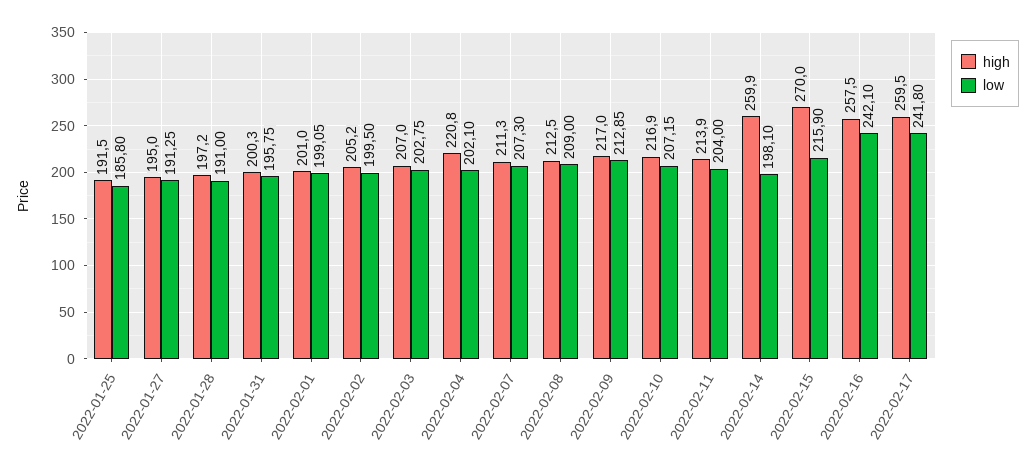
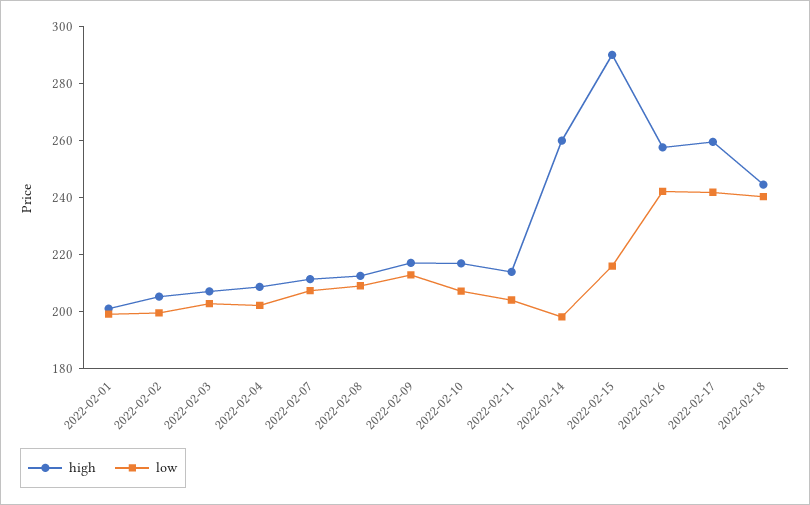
high, 2022-01-25: 191.5 -> none
low, 2022-01-25: 185.8 -> none
high, 2022-01-27: 195 -> none
low, 2022-01-27: 191.25 -> none
high, 2022-01-28: 197.2 -> none
low, 2022-01-28: 191 -> none
high, 2022-01-31: 200.3 -> none
low, 2022-01-31: 195.75 -> none
high, 2022-02-04: 220.8 -> 210
high, 2022-02-15: 270 -> 290
high, 2022-02-18: none -> 245
low, 2022-02-18: none -> 240

